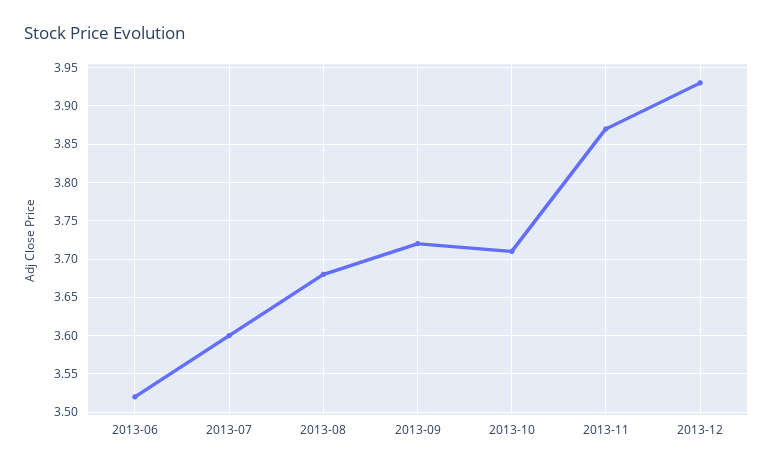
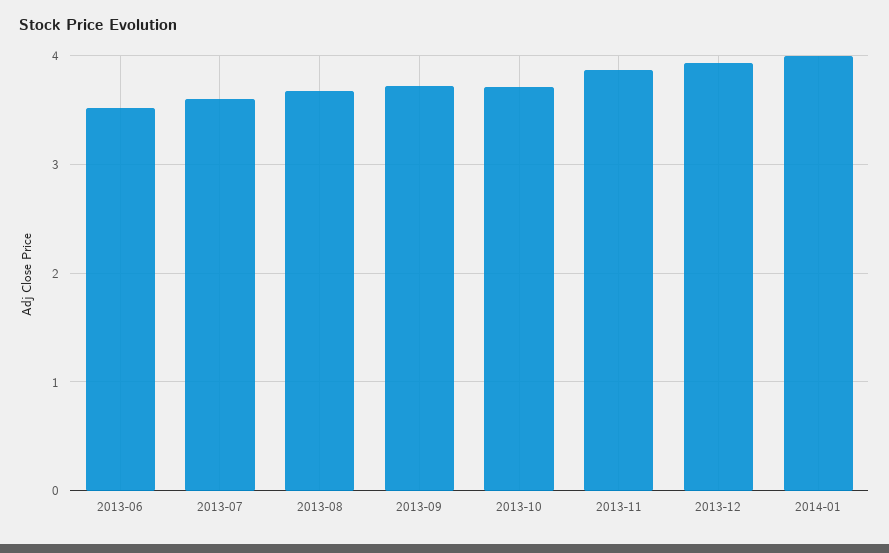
2014-01: none -> 4

